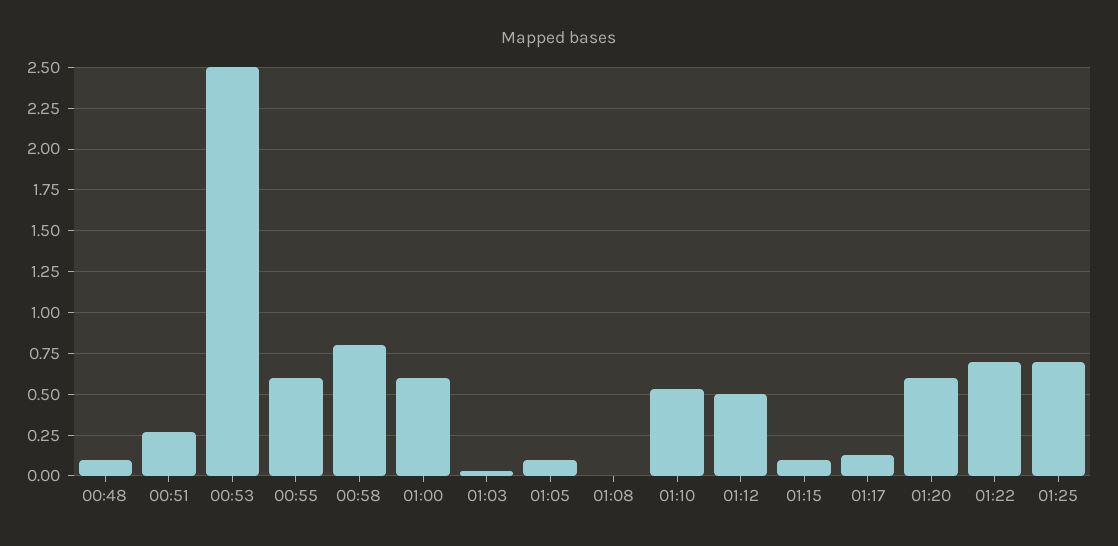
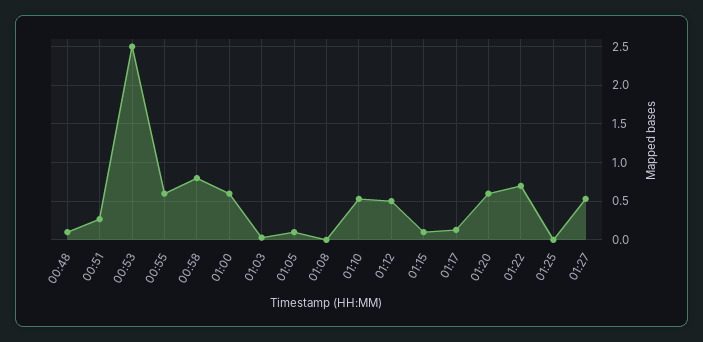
01:25: 0.7 -> 0
01:27: none -> 0.5

